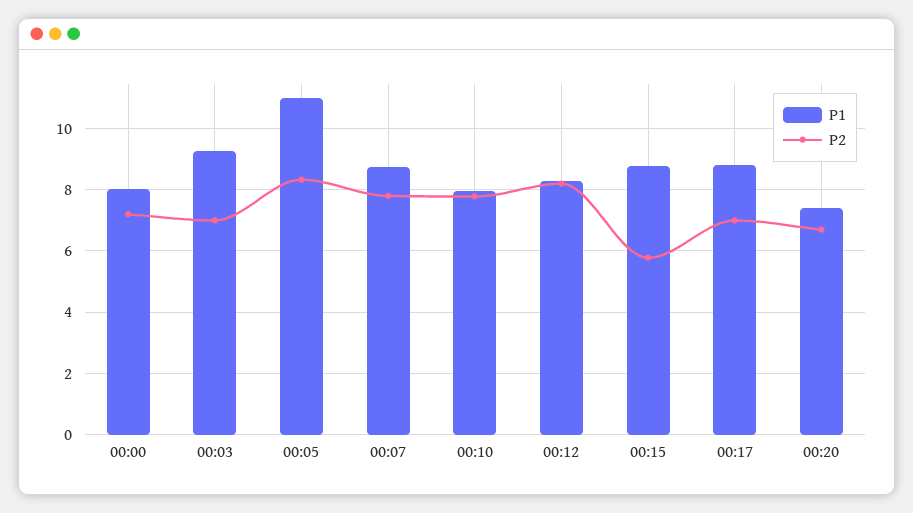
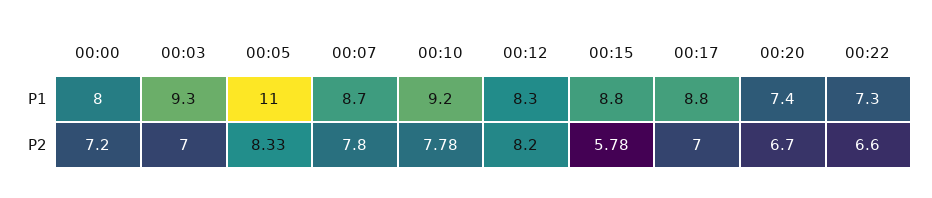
P1, 00:10: 8 -> 9.2
P1, 00:22: none -> 7.3
P2, 00:22: none -> 6.6

